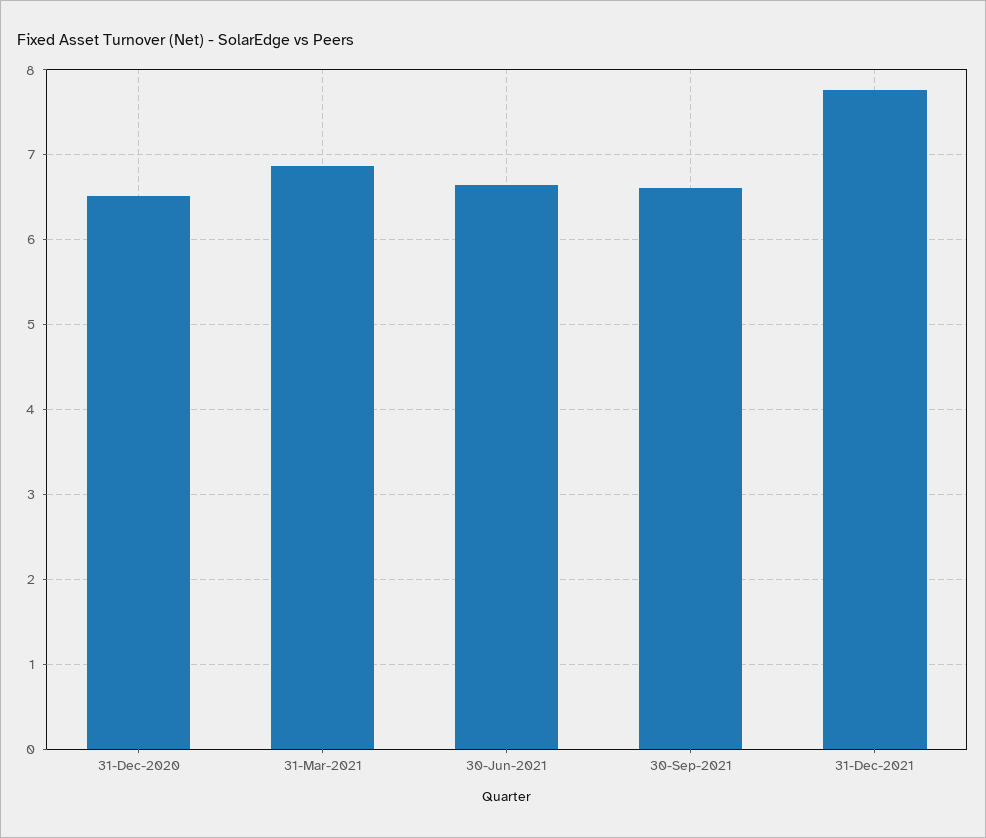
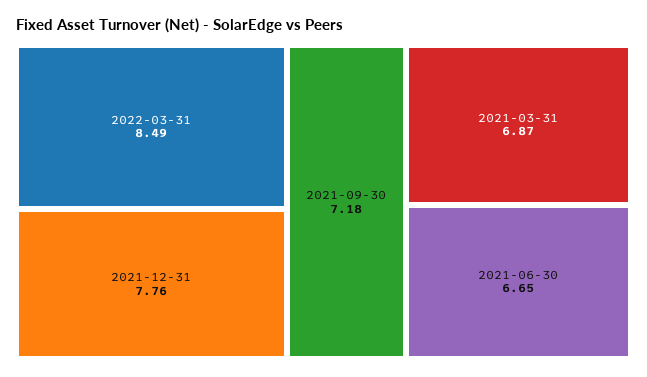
31-Dec-2020: 6.5 -> none
30-Sep-2021: 6.6 -> 7.18
2022-03-31: none -> 8.49

